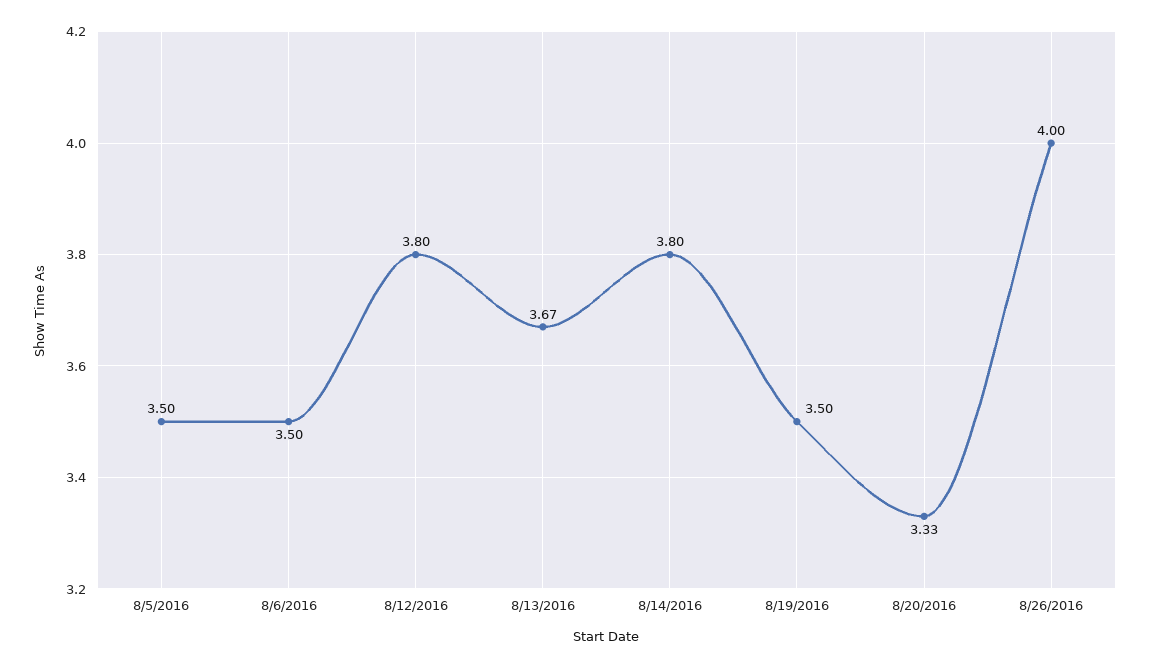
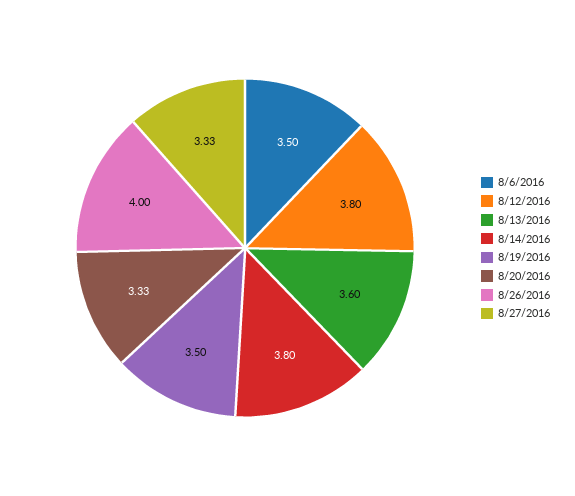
8/5/2016: 3.5 -> none
8/13/2016: 3.67 -> 3.6
8/27/2016: none -> 3.33

